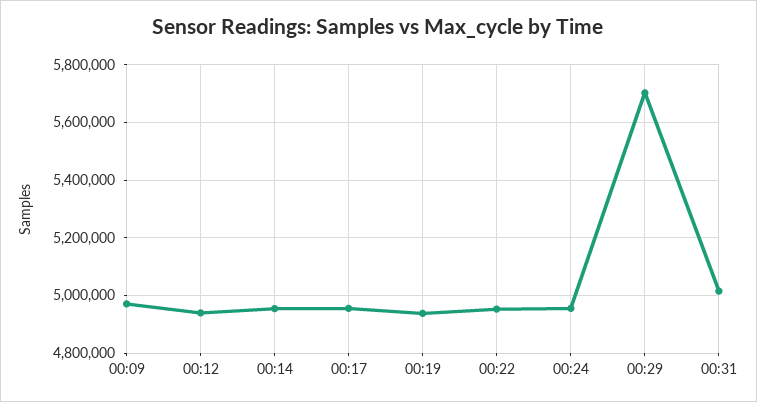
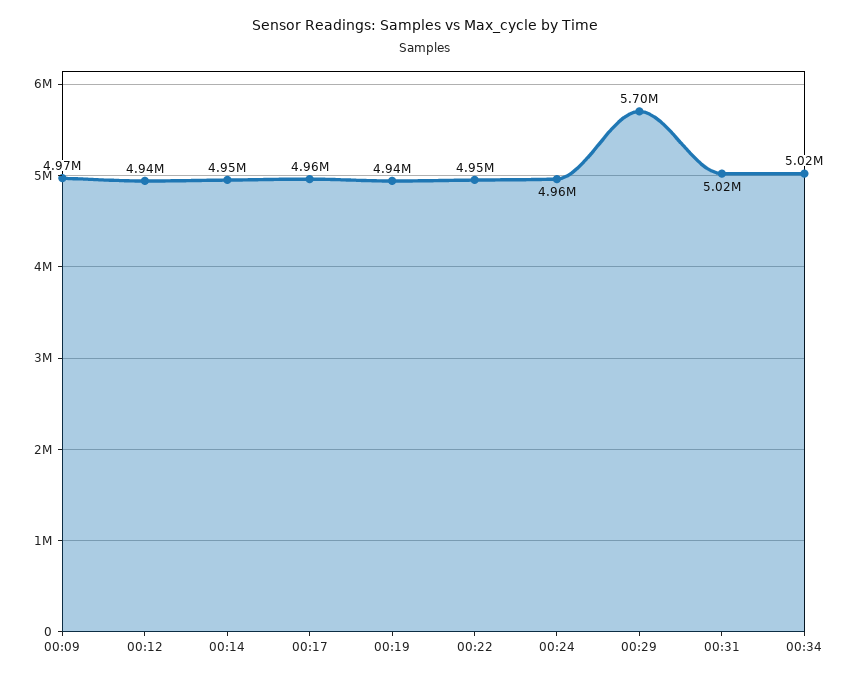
00:34: none -> 5020000

